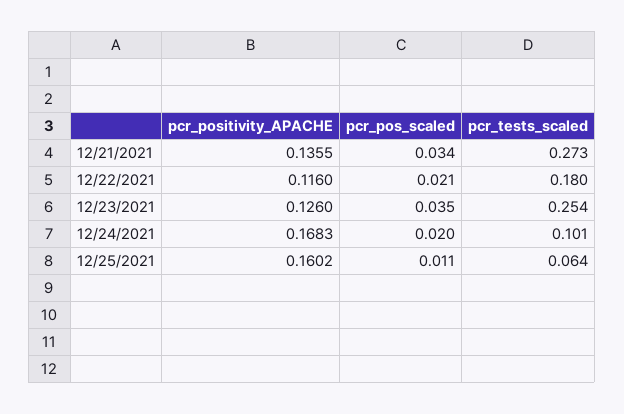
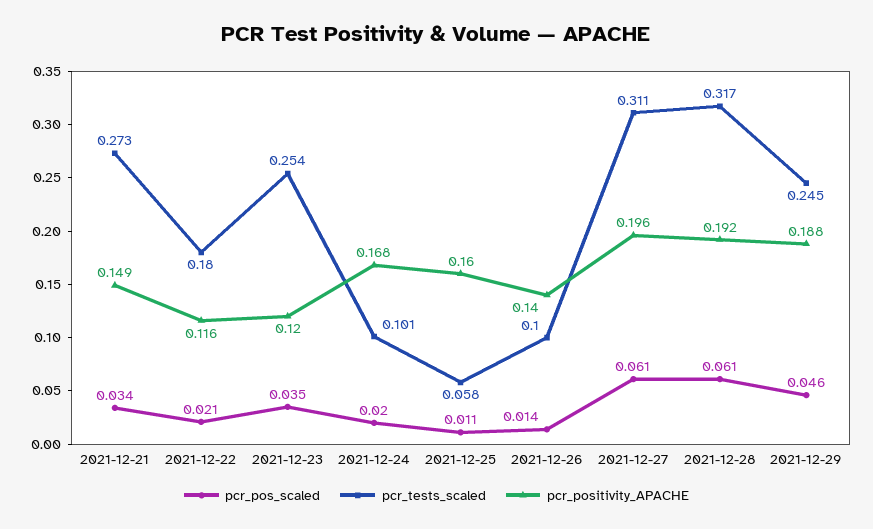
pcr_positivity_APACHE, 12/21/2021: 0.1355 -> 0.149
pcr_positivity_APACHE, 12/23/2021: 0.126 -> 0.12
pcr_tests_scaled, 12/25/2021: 0.064 -> 0.058
pcr_pos_scaled, 2021-12-26: none -> 0.014
pcr_tests_scaled, 2021-12-26: none -> 0.1
pcr_positivity_APACHE, 2021-12-26: none -> 0.14
pcr_pos_scaled, 2021-12-27: none -> 0.061
pcr_tests_scaled, 2021-12-27: none -> 0.311
pcr_positivity_APACHE, 2021-12-27: none -> 0.196
pcr_pos_scaled, 2021-12-28: none -> 0.061
pcr_tests_scaled, 2021-12-28: none -> 0.317
pcr_positivity_APACHE, 2021-12-28: none -> 0.192
pcr_pos_scaled, 2021-12-29: none -> 0.046
pcr_tests_scaled, 2021-12-29: none -> 0.245
pcr_positivity_APACHE, 2021-12-29: none -> 0.188

